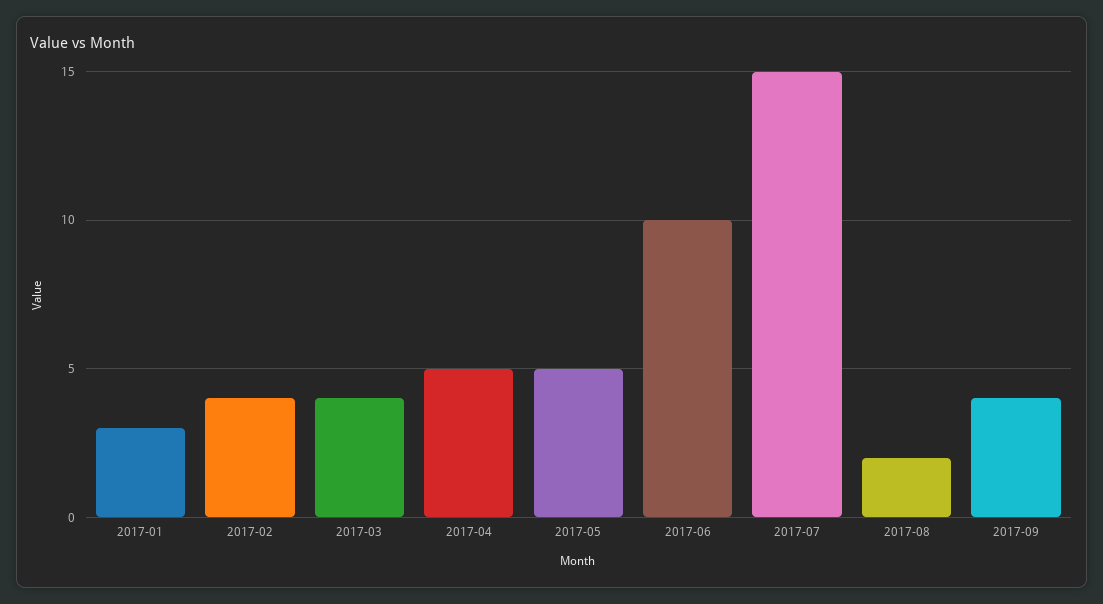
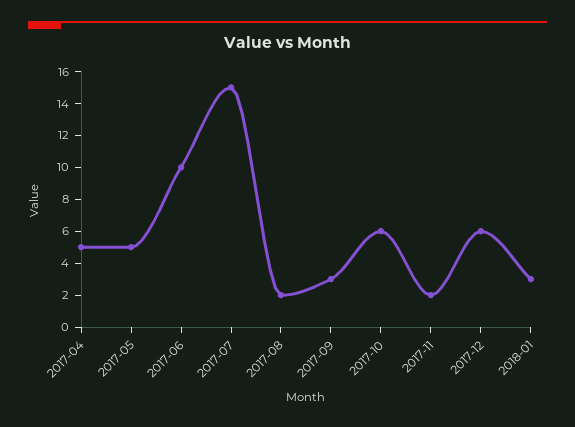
2017-01: 3 -> none
2017-02: 4 -> none
2017-03: 4 -> none
2017-09: 4 -> 3
2017-10: none -> 6
2017-11: none -> 2
2017-12: none -> 6
2018-01: none -> 3

